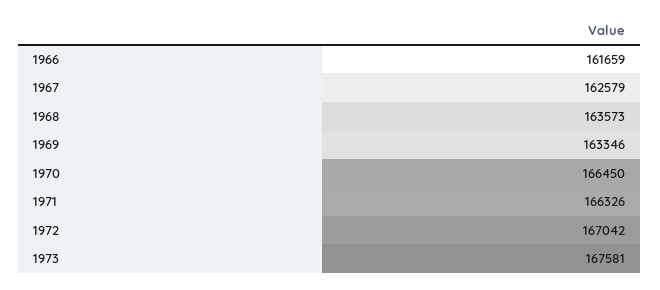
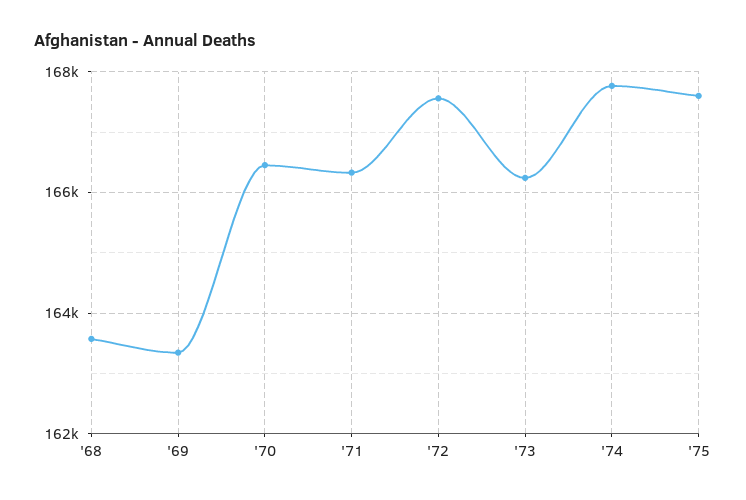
1966: 161659 -> none
1967: 162579 -> none
1972: 167042 -> 167600
1973: 167581 -> 166200
'74: none -> 167800
'75: none -> 167600

